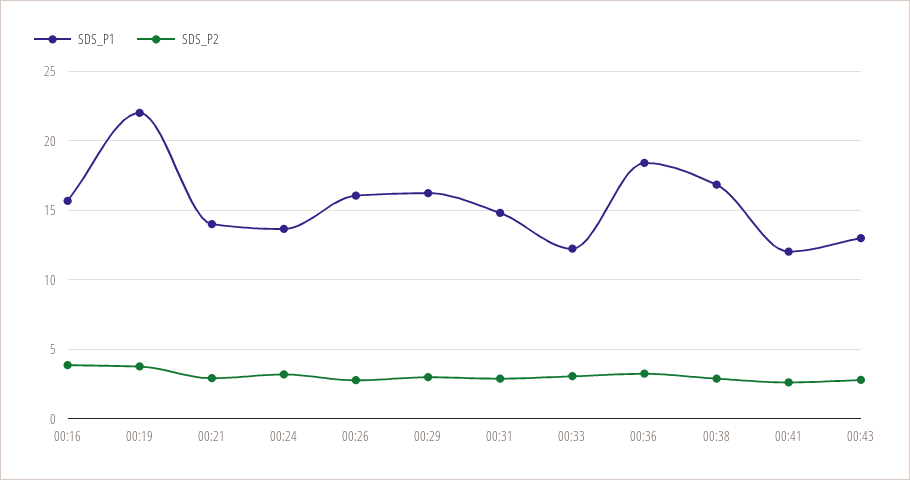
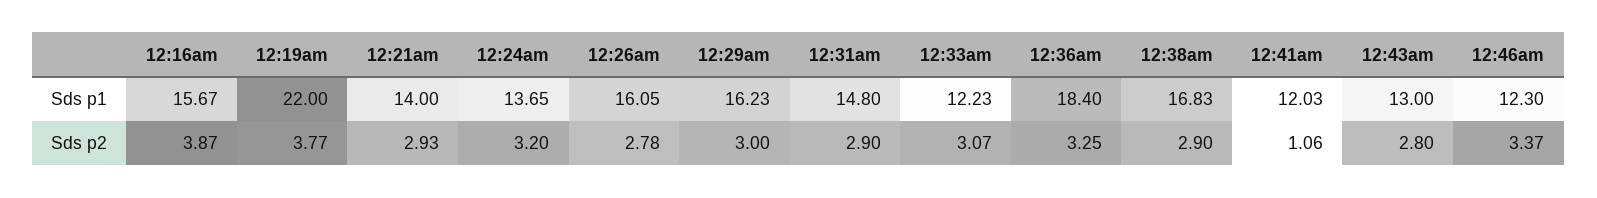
SDS_P2, 00:41: 2.5 -> 1.06
SDS_P1, 12:46am: none -> 12.3
SDS_P2, 12:46am: none -> 3.37

